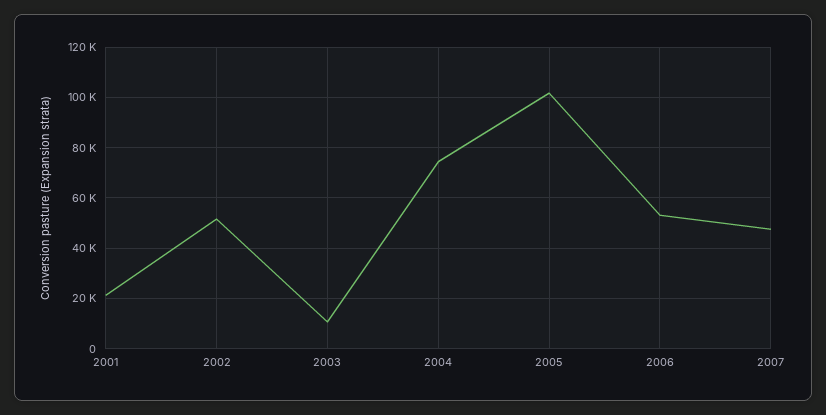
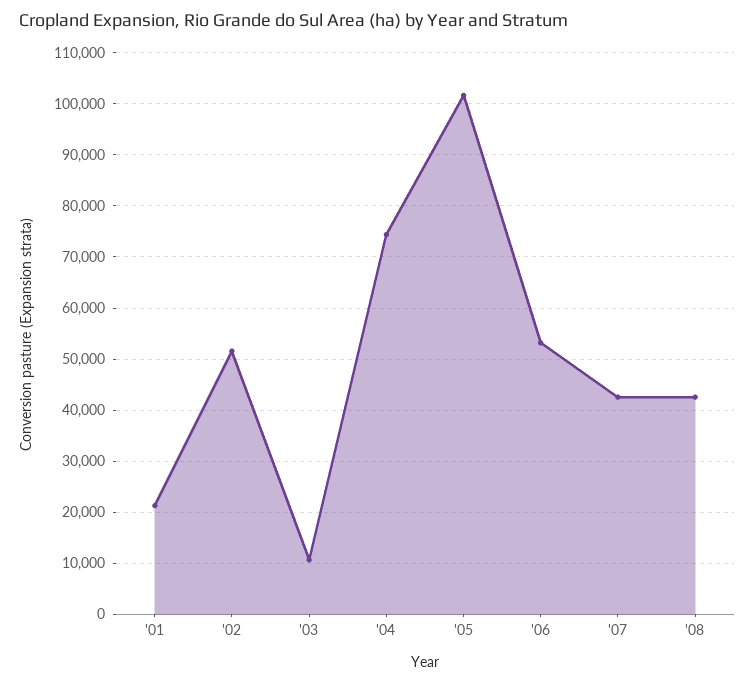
2007: 47500 -> 42000
'08: none -> 42000

